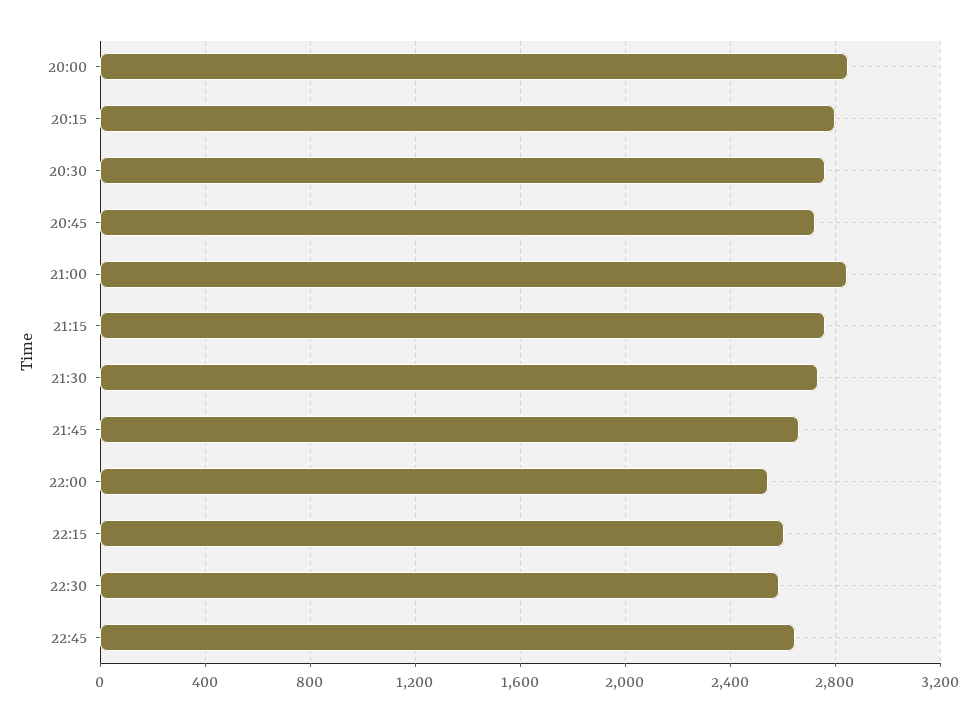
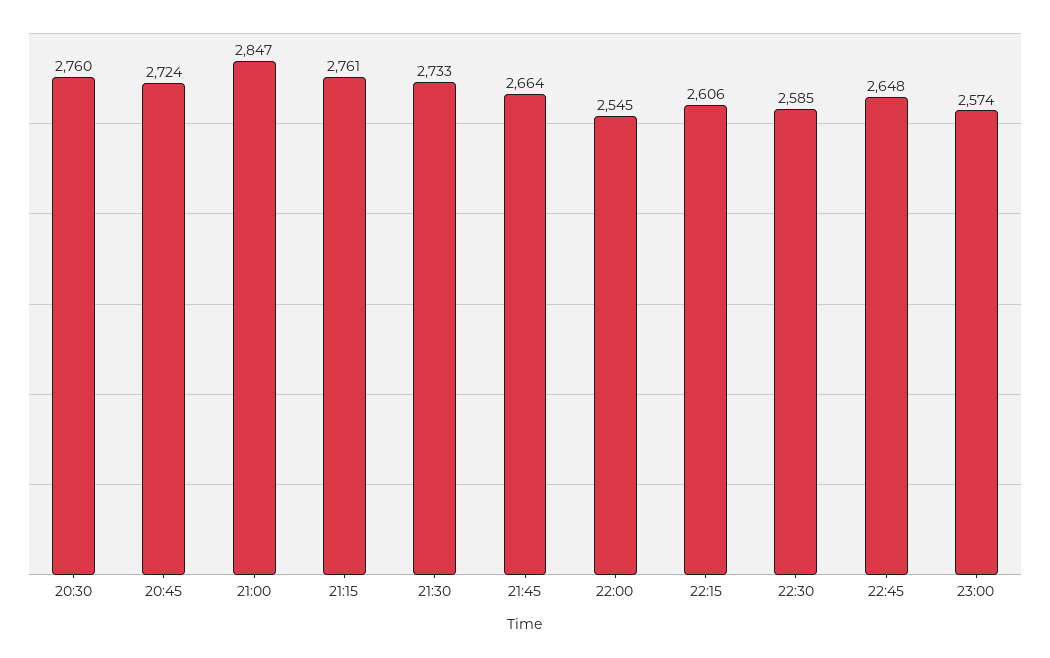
20:00: 2850 -> none
20:15: 2800 -> none
23:00: none -> 2574

